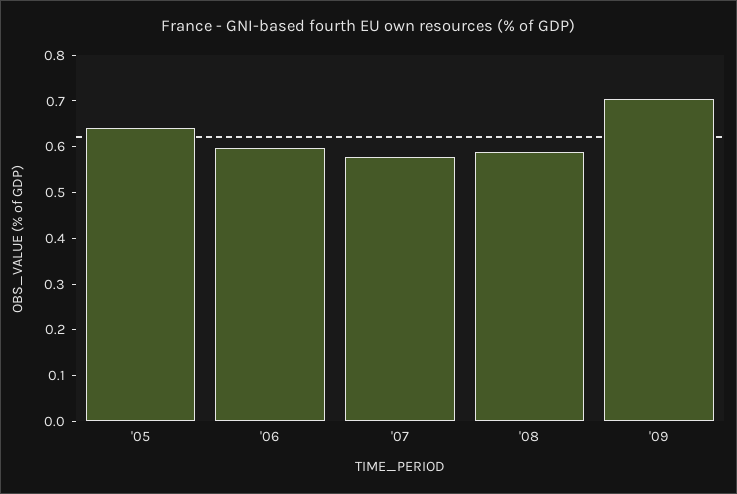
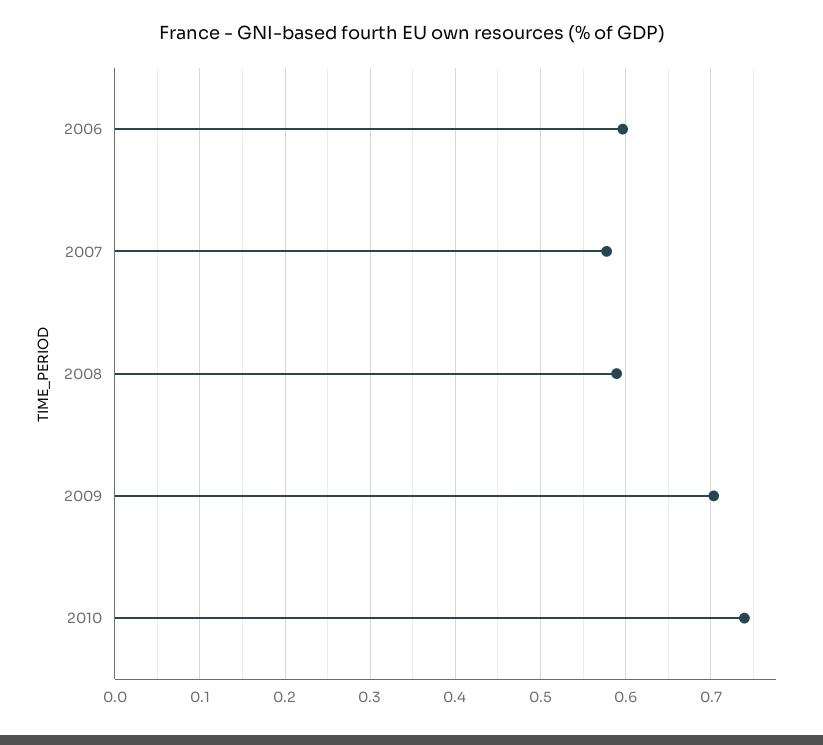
'05: 0.64 -> none
2010: none -> 0.74

